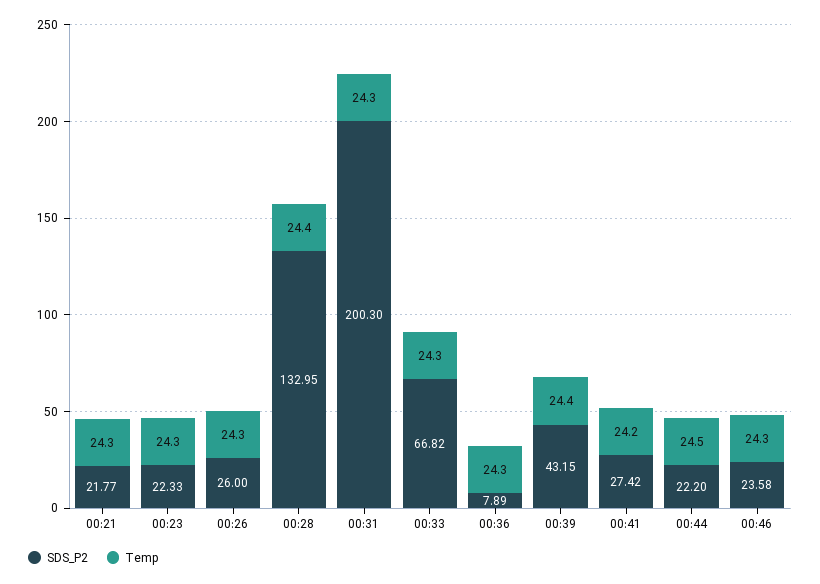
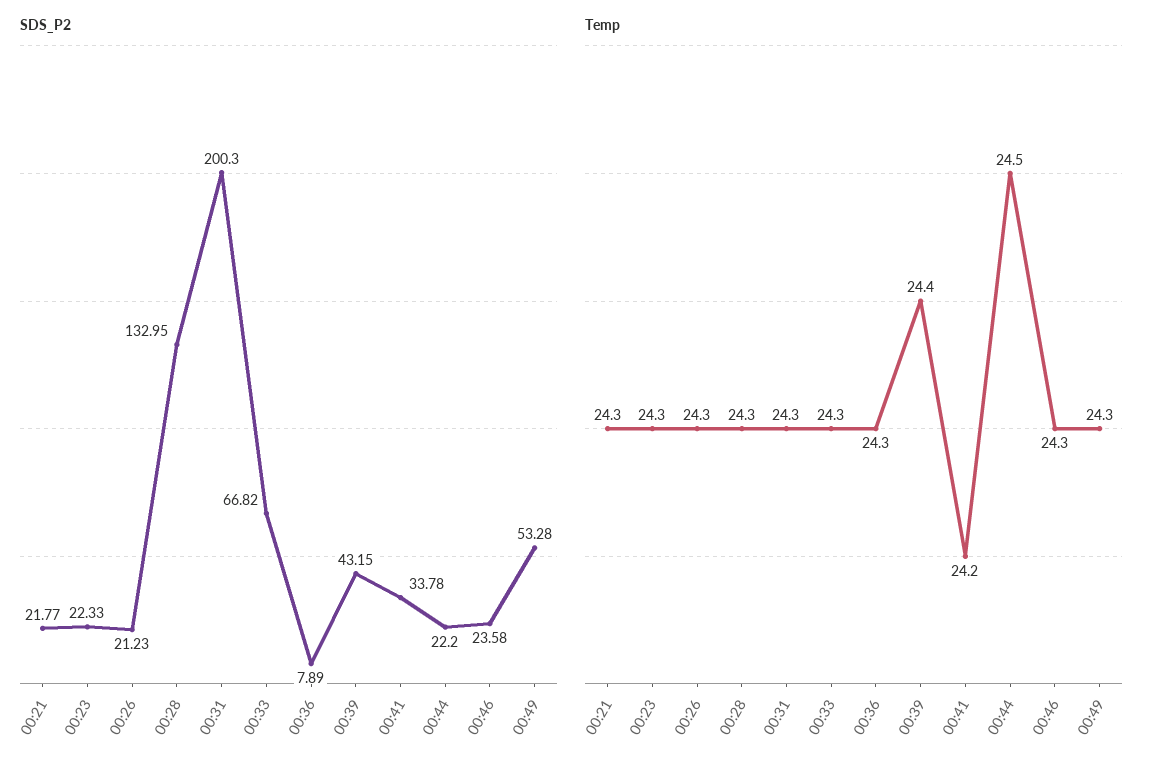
SDS_P2, 00:26: 26 -> 21.23
Temp, 00:28: 24.4 -> 24.3
SDS_P2, 00:41: 27.42 -> 33.78
SDS_P2, 00:49: none -> 53.28
Temp, 00:49: none -> 24.3

